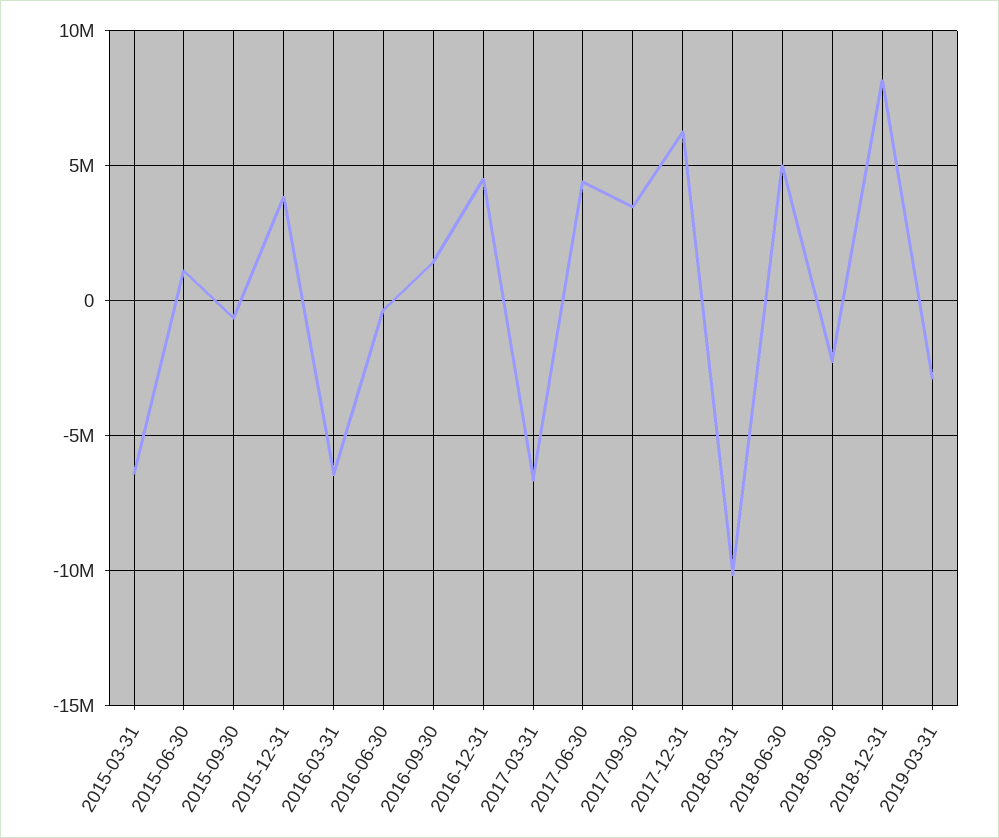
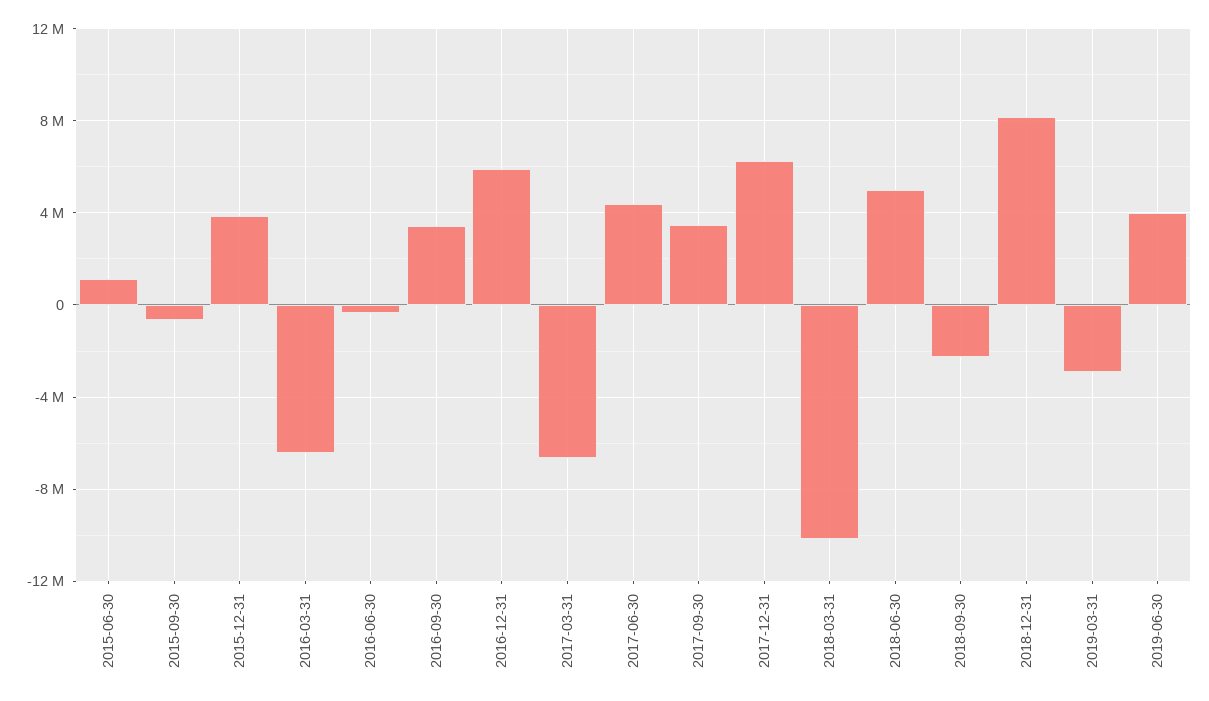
2015-03-31: -6500000 -> none
2016-09-30: 1500000 -> 3500000
2016-12-31: 4500000 -> 6000000
2019-06-30: none -> 4000000

